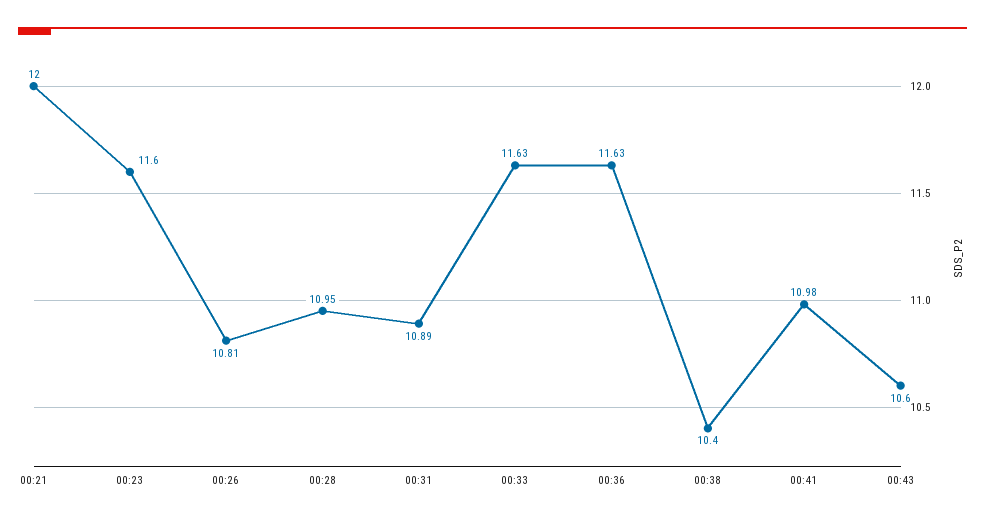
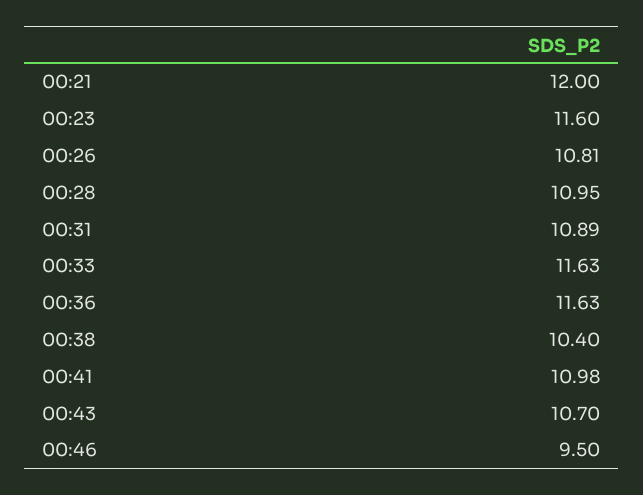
00:43: 10.6 -> 10.7
00:46: none -> 9.5

